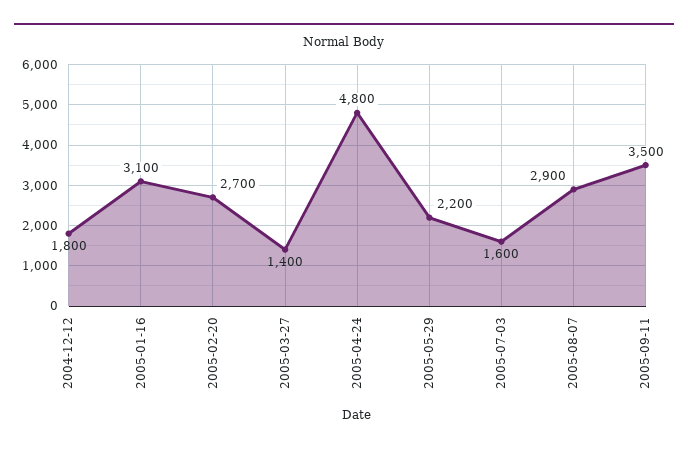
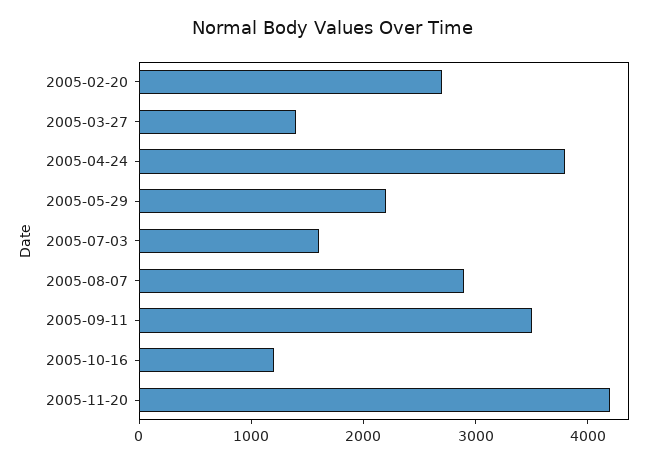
2004-12-12: 1800 -> none
2005-01-16: 3100 -> none
2005-04-24: 4800 -> 3800
2005-10-16: none -> 1200
2005-11-20: none -> 4200

